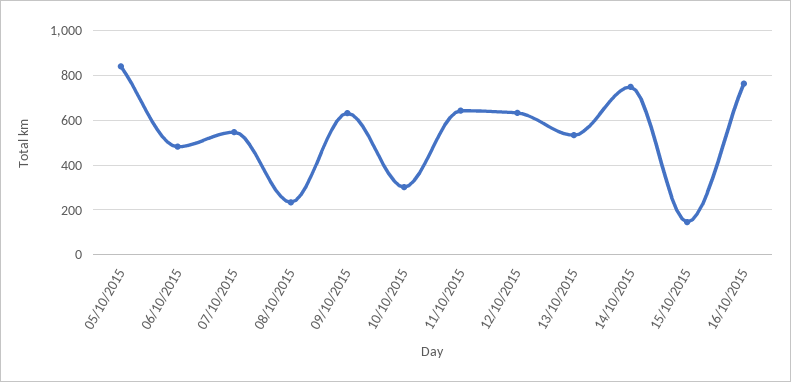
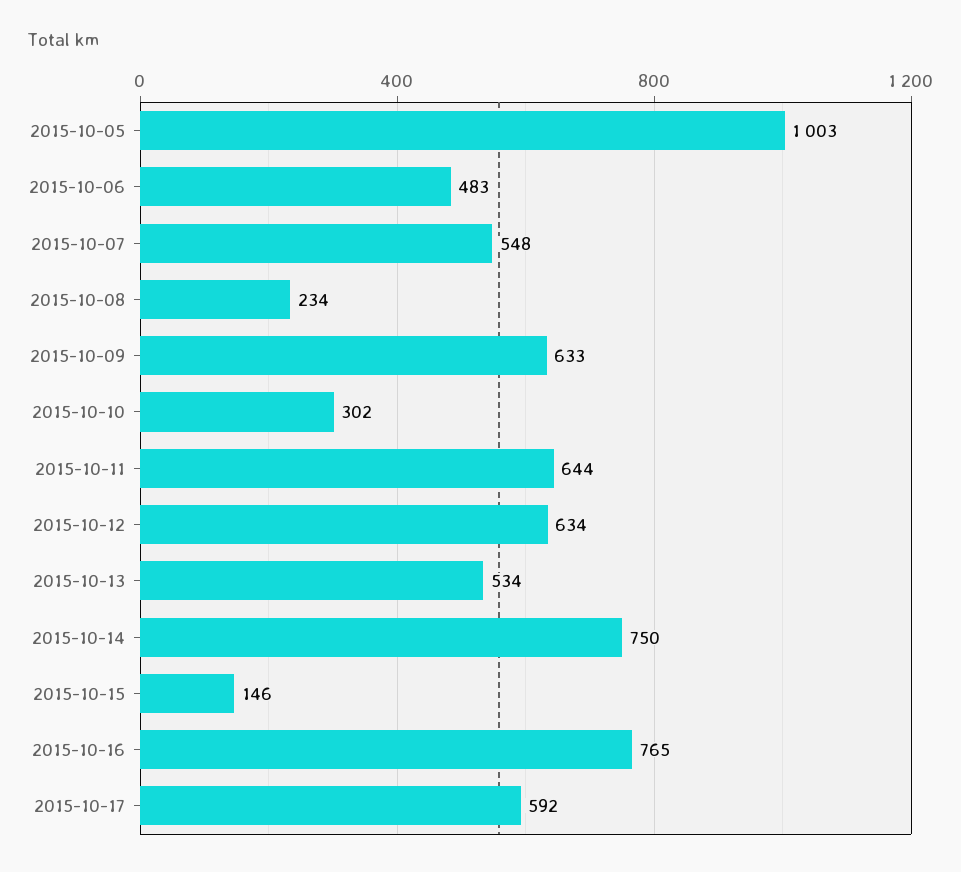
05/10/2015: 850 -> 1003
2015-10-17: none -> 592

